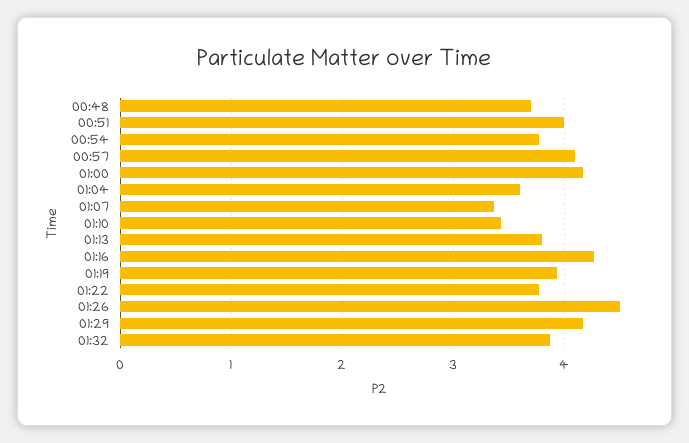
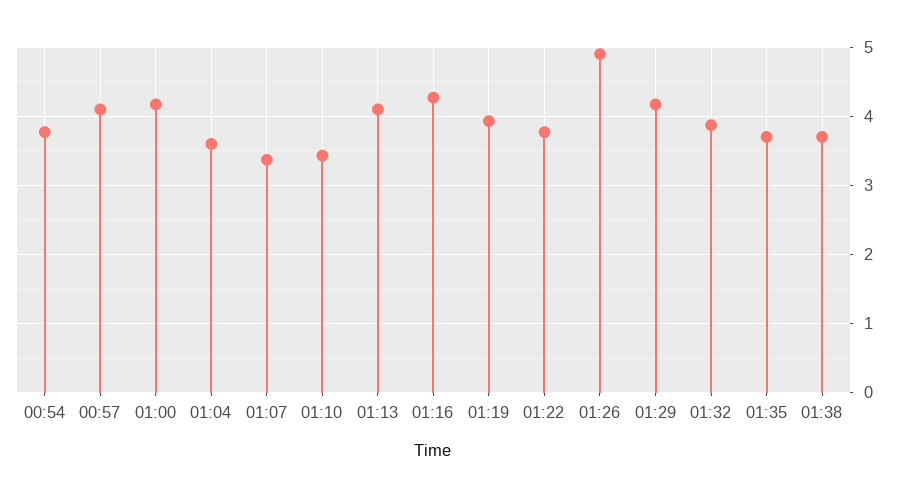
00:48: 3.7 -> none
00:51: 4 -> none
01:13: 3.8 -> 4.1
01:26: 4.5 -> 4.9
01:35: none -> 3.7
01:38: none -> 3.7

